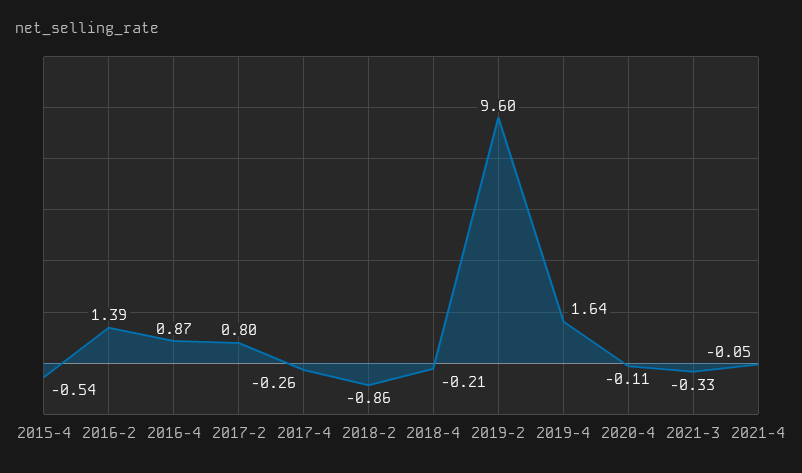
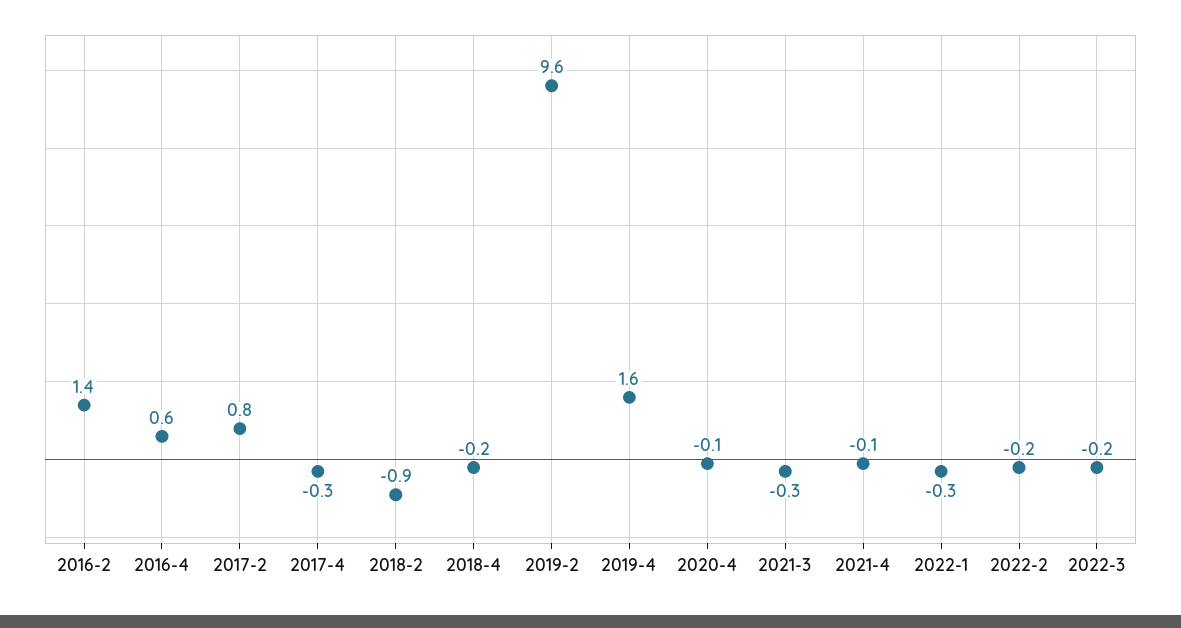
2015-4: -0.54 -> none
2016-4: 0.87 -> 0.6
2022-1: none -> -0.3
2022-2: none -> -0.2
2022-3: none -> -0.2

